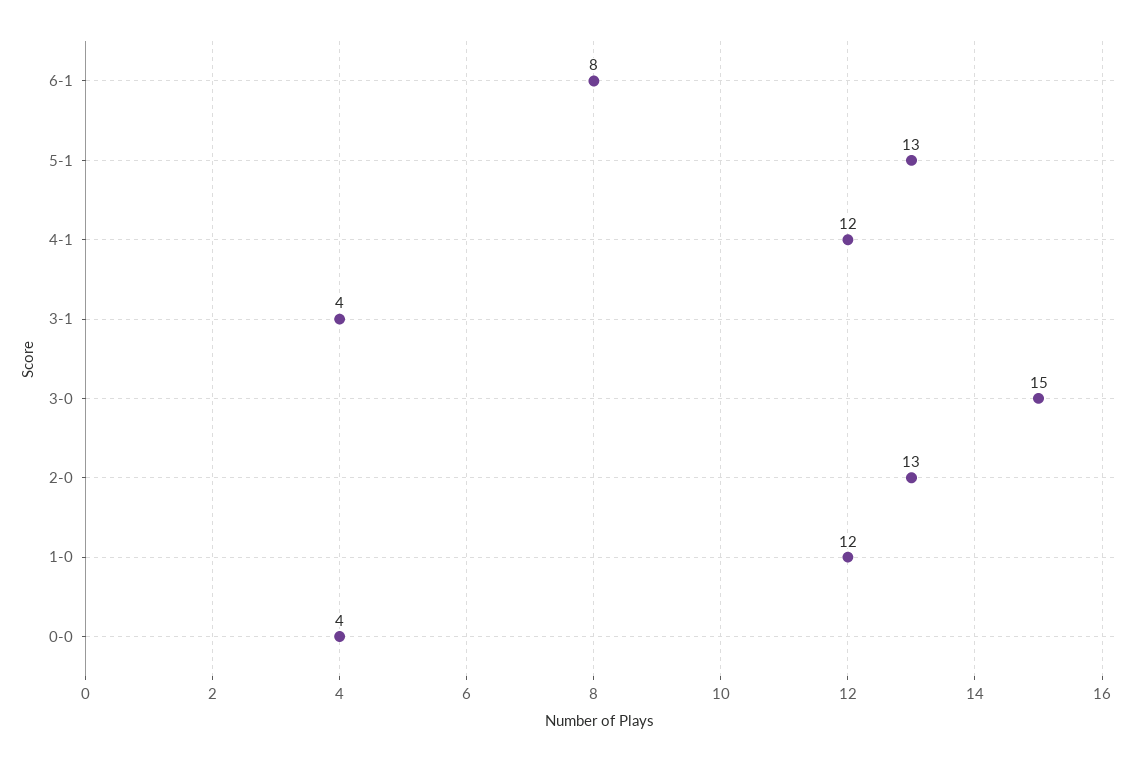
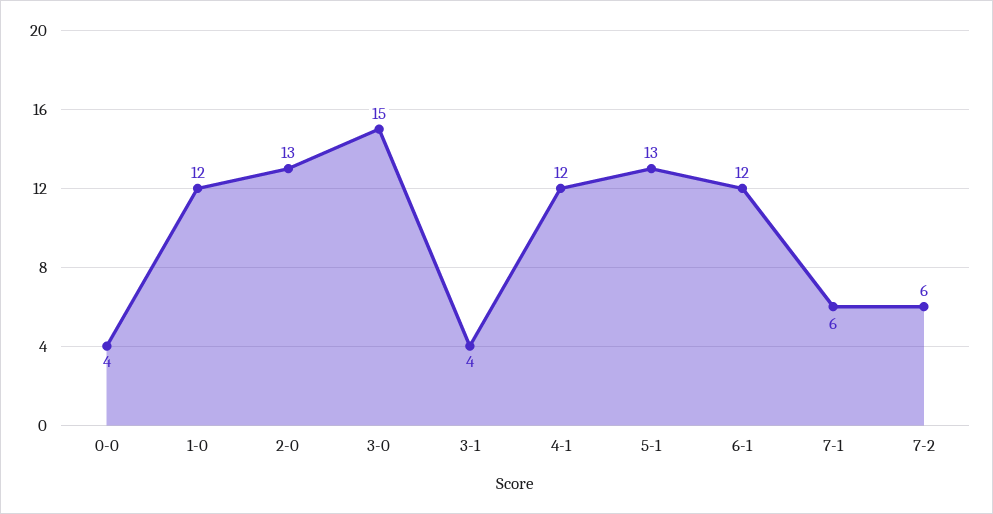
6-1: 8 -> 12
7-1: none -> 6
7-2: none -> 6

